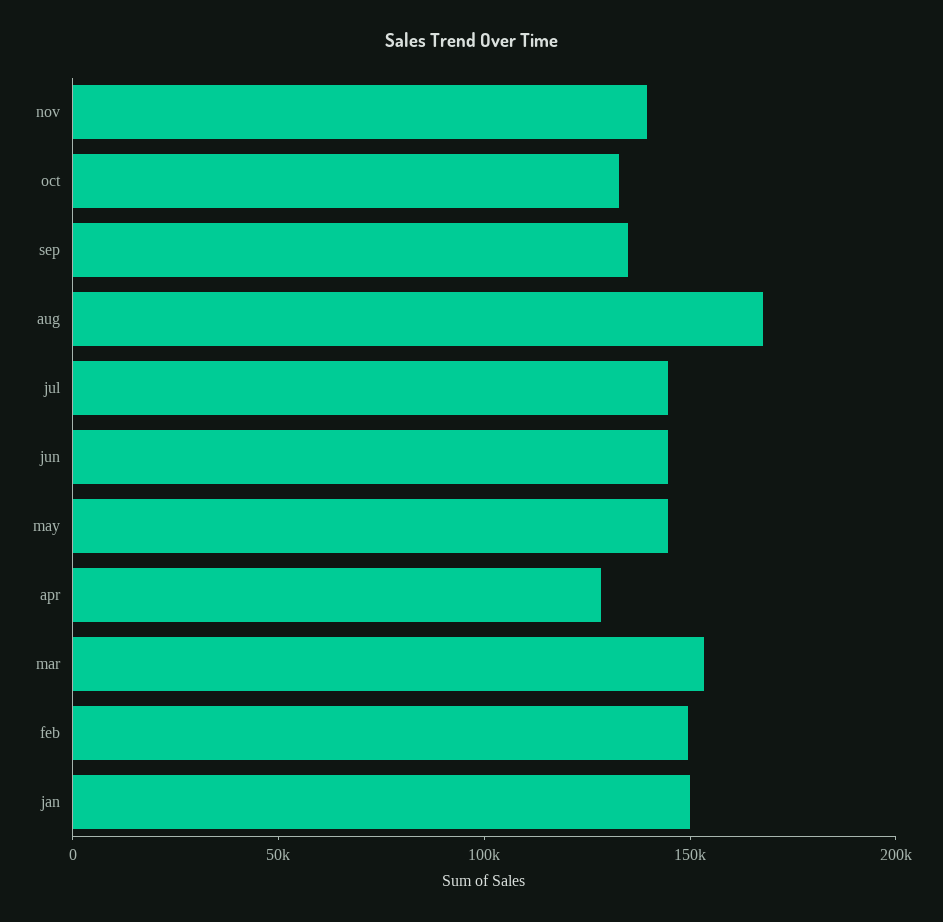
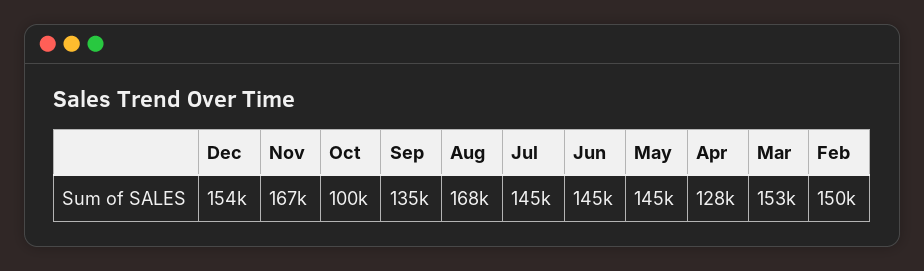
nov: 140000 -> 167000
oct: 130000 -> 100000
jan: 150000 -> none
Dec: none -> 154000

